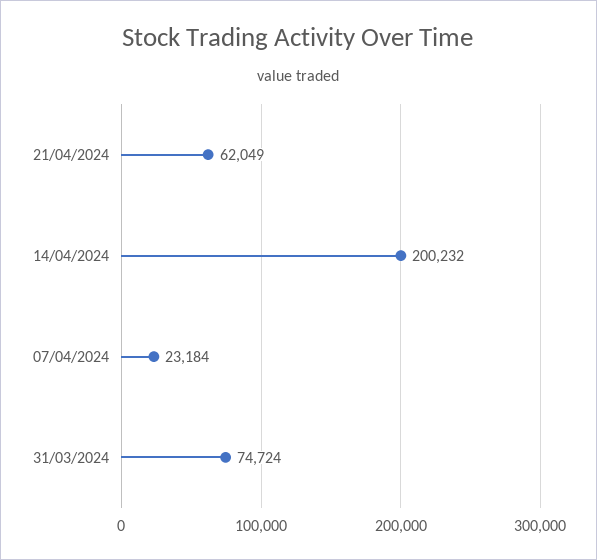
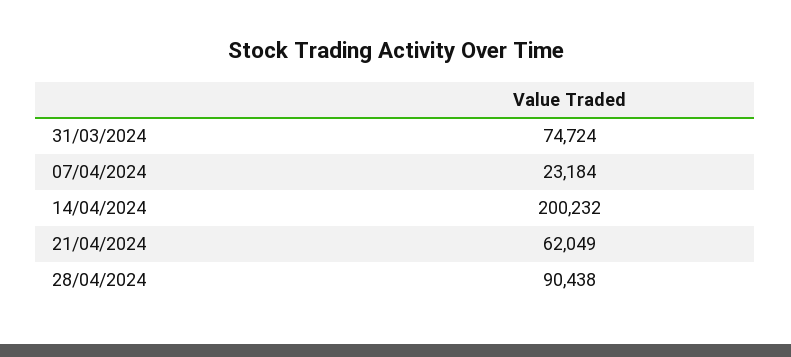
28/04/2024: none -> 90438

